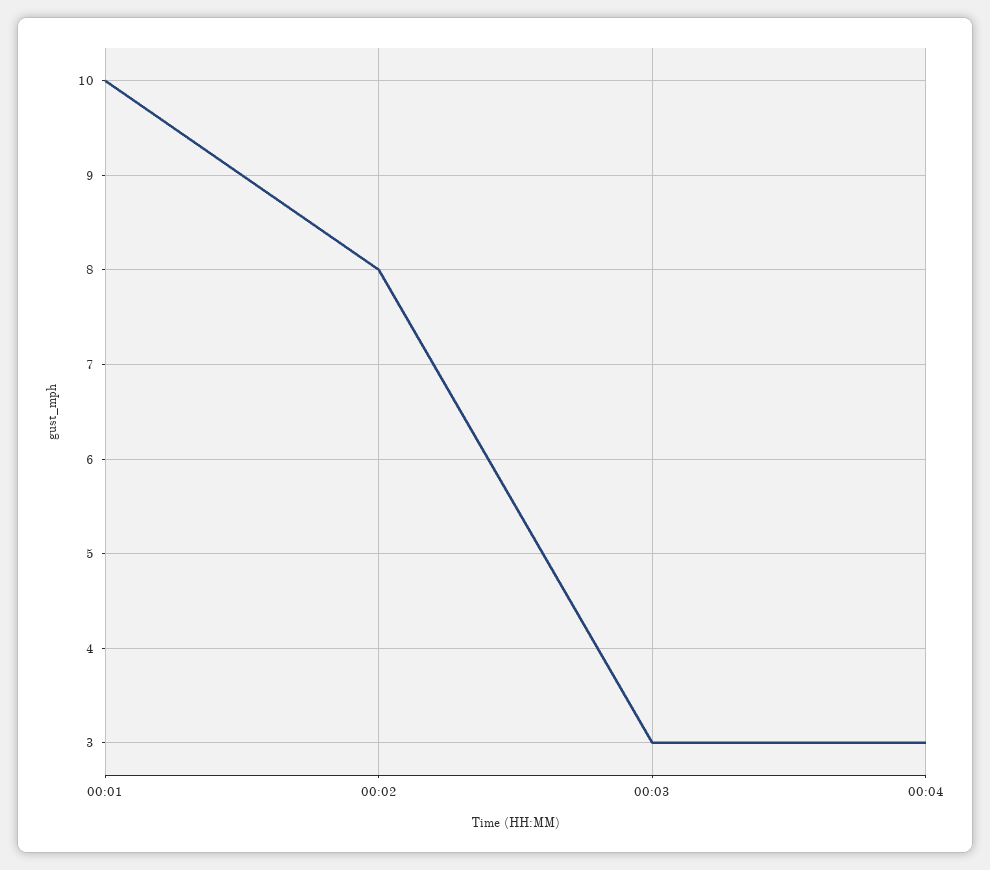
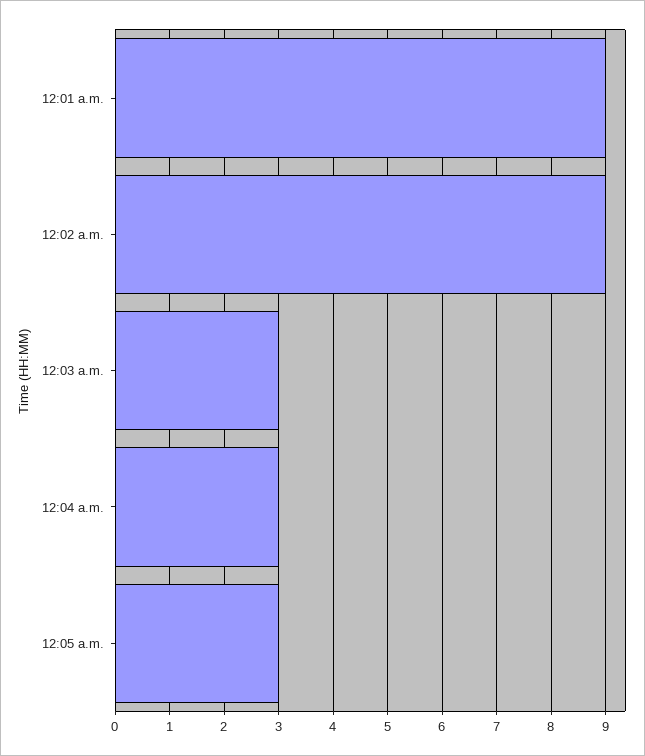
00:01: 10 -> 9
00:02: 8 -> 9
12:05 a.m.: none -> 3

